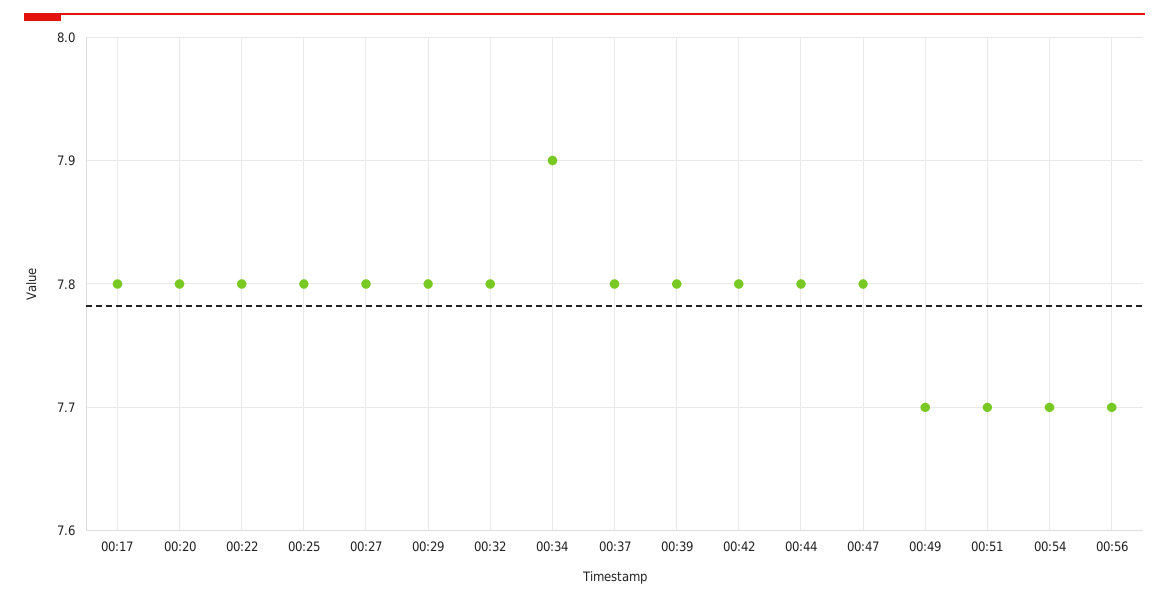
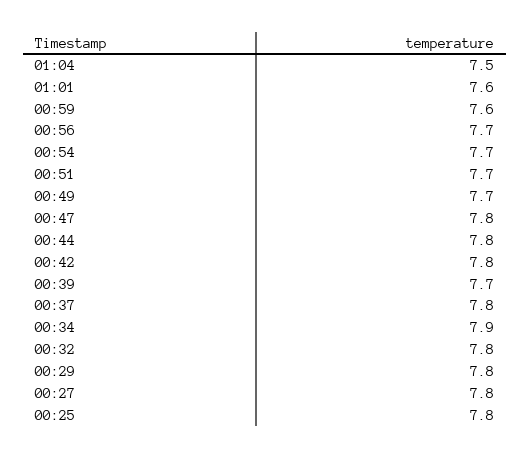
00:17: 7.8 -> none
00:20: 7.8 -> none
00:22: 7.8 -> none
00:39: 7.8 -> 7.7
01:04: none -> 7.5
01:01: none -> 7.6
00:59: none -> 7.6

